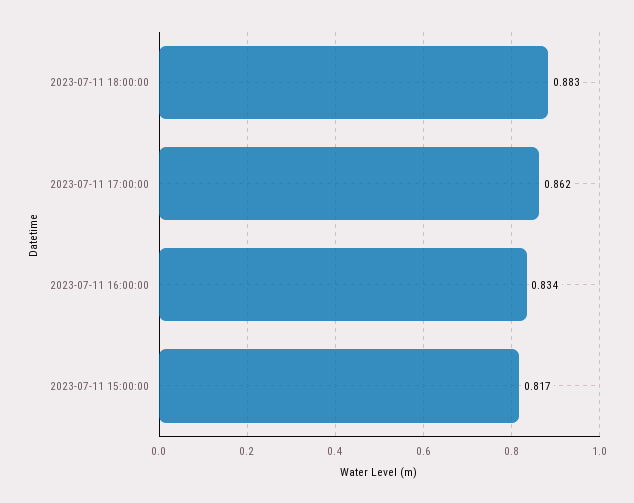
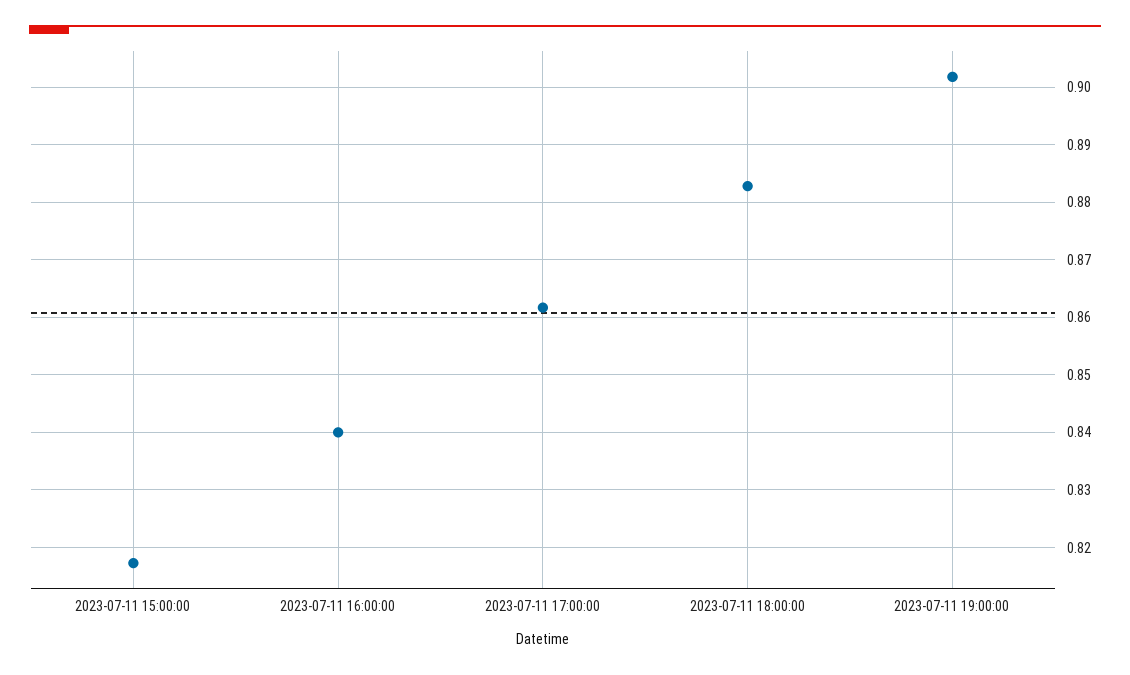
2023-07-11 16:00:00: 0.834 -> 0.84
2023-07-11 19:00:00: none -> 0.902

